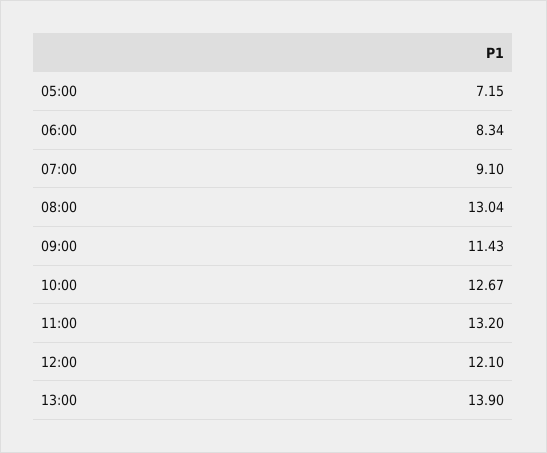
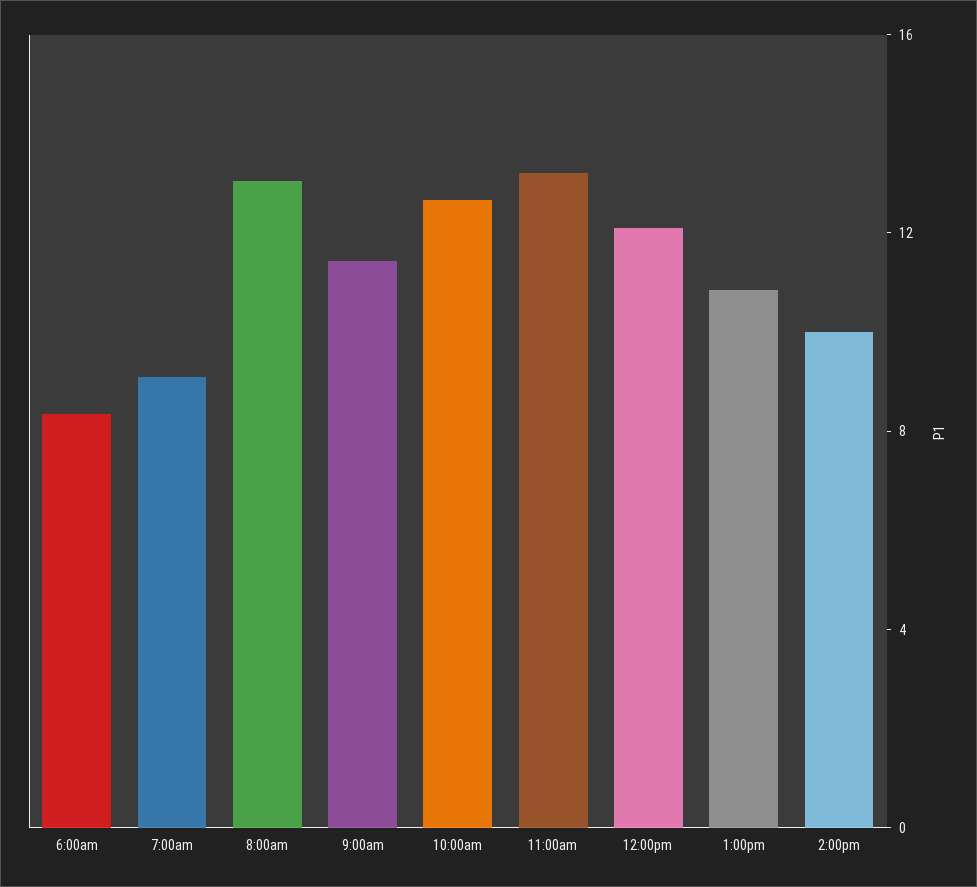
05:00: 7.15 -> none
13:00: 13.9 -> 11
2:00pm: none -> 10

